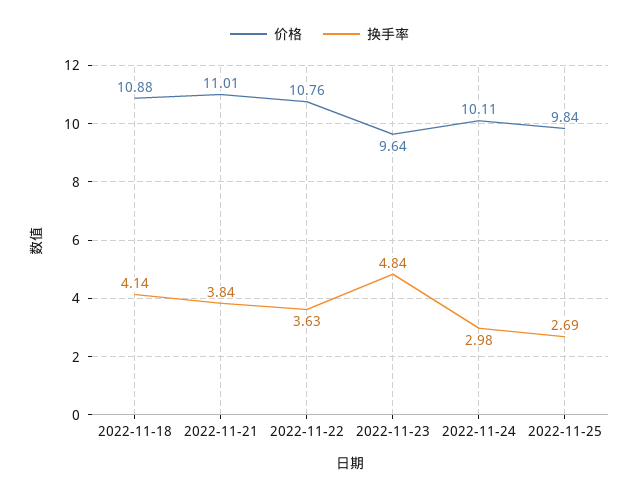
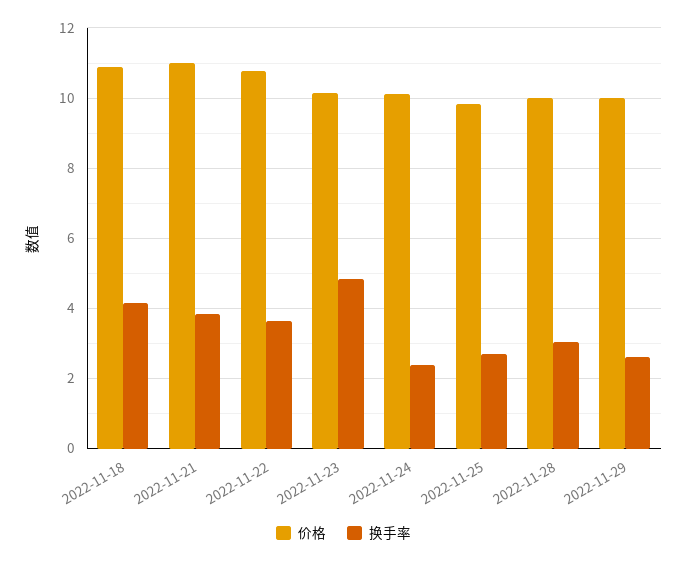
价格, 2022-11-23: 9.64 -> 10.2
换手率, 2022-11-24: 2.98 -> 2.4
价格, 2022-11-28: none -> 10
换手率, 2022-11-28: none -> 3
价格, 2022-11-29: none -> 10
换手率, 2022-11-29: none -> 2.6

